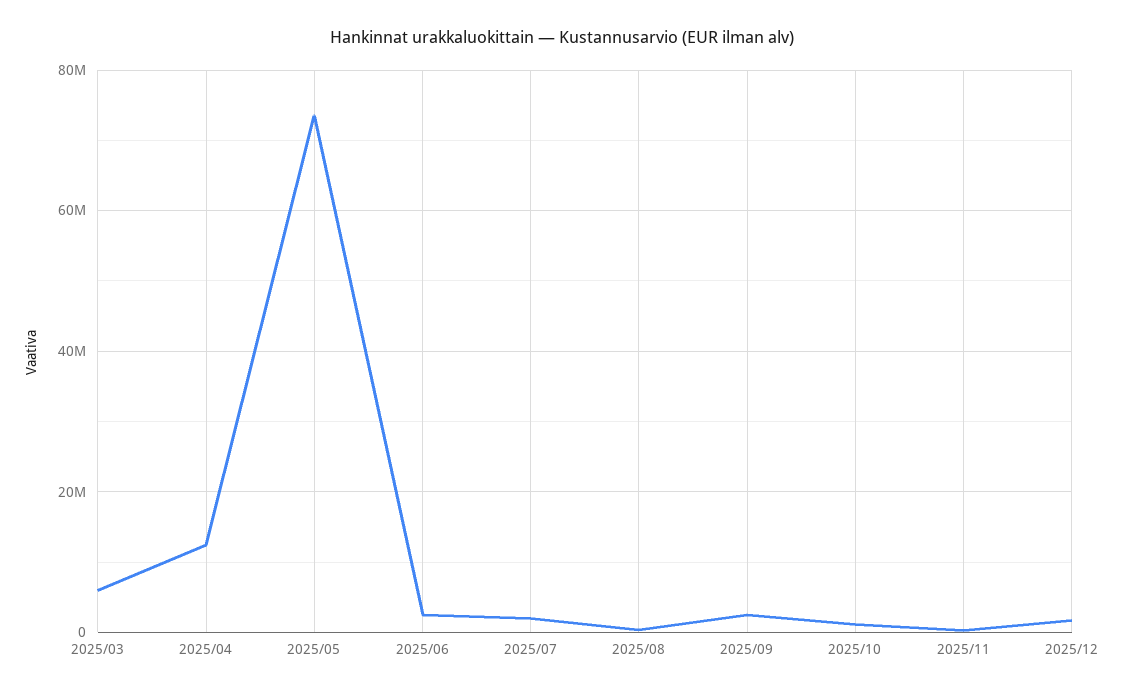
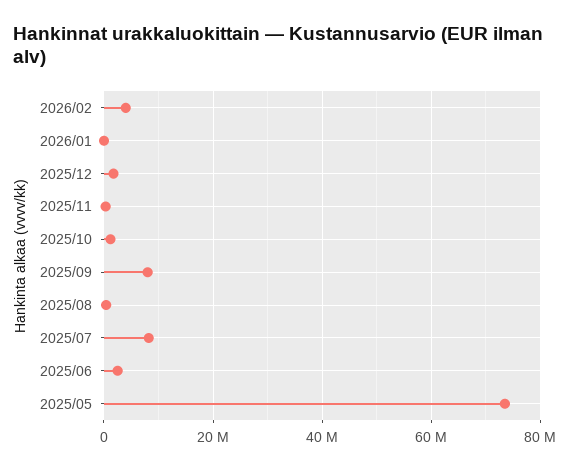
2025/03: 6000000 -> none
2025/04: 12000000 -> none
2025/07: 2000000 -> 8000000
2025/09: 2000000 -> 8000000
2026/02: none -> 4000000
2026/01: none -> 0

